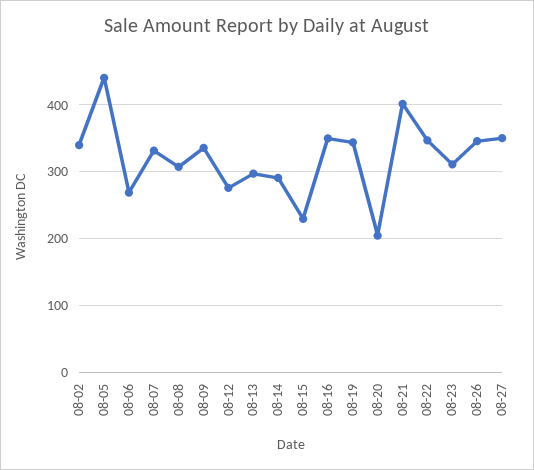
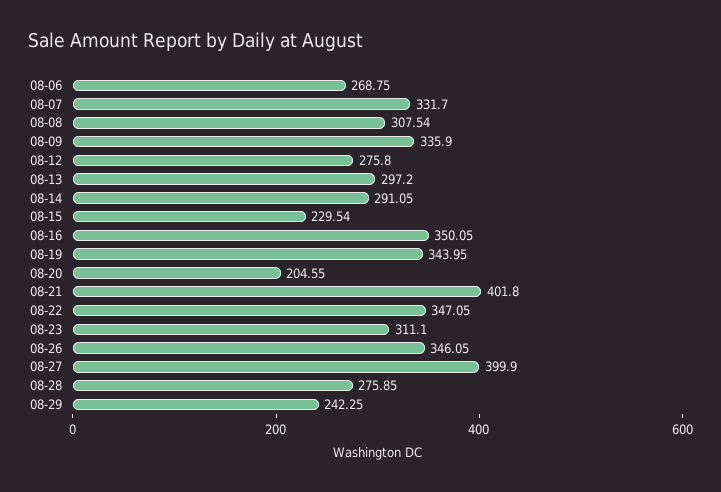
08-02: 340 -> none
08-05: 440 -> none
08-27: 350 -> 399.9
08-28: none -> 275.85
08-29: none -> 242.25

